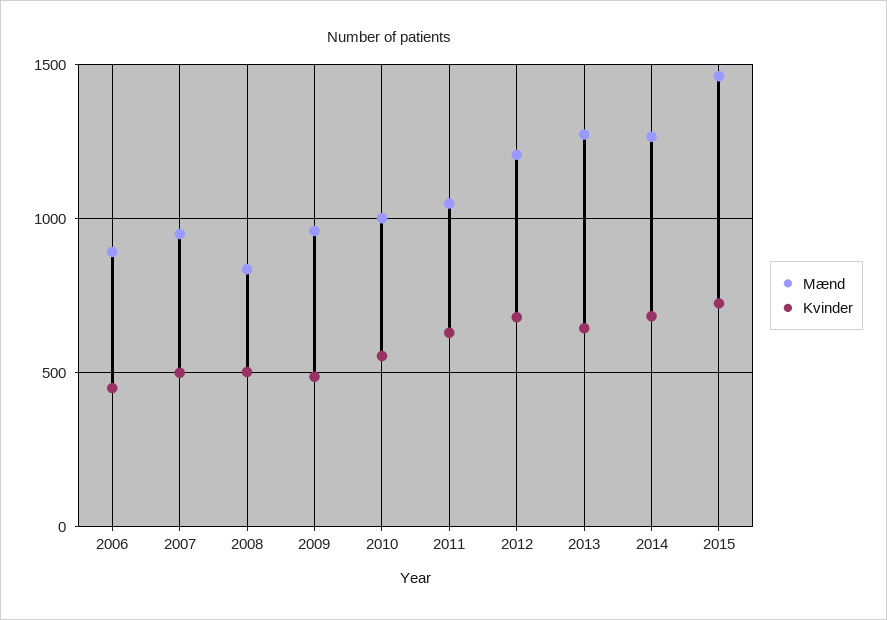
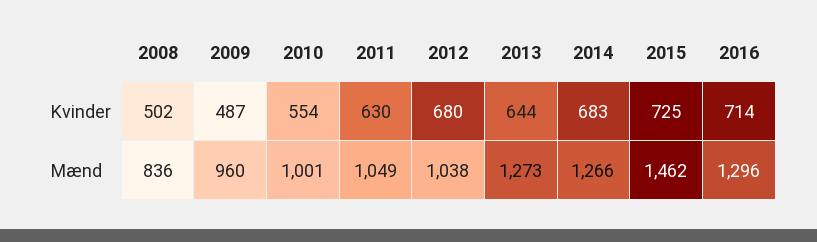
Mænd, 2006: 900 -> none
Kvinder, 2006: 450 -> none
Mænd, 2007: 950 -> none
Kvinder, 2007: 500 -> none
Mænd, 2012: 1200 -> 1038
Kvinder, 2016: none -> 714
Mænd, 2016: none -> 1296

